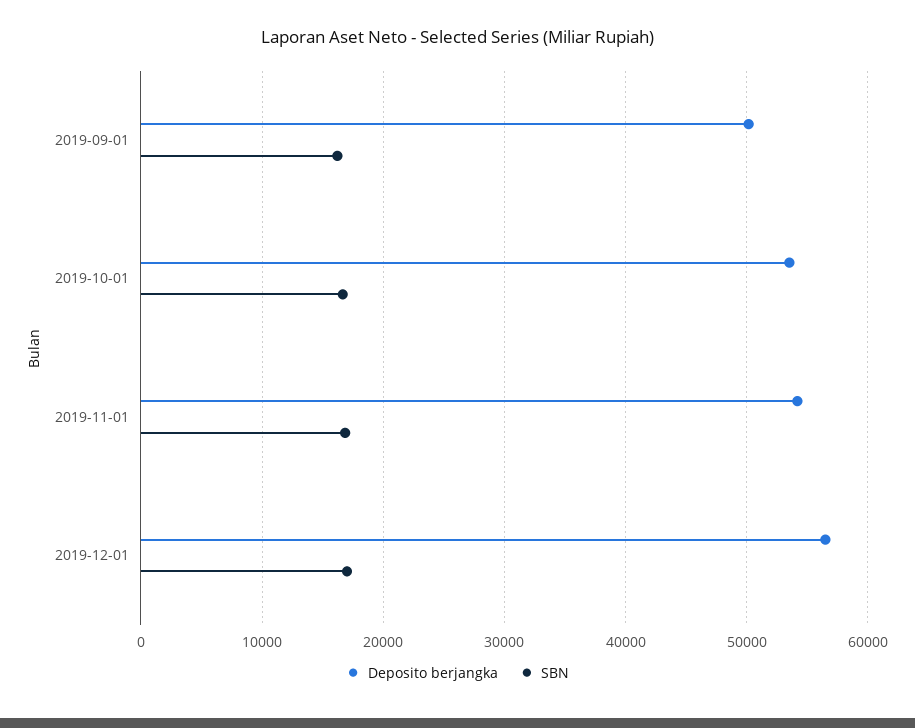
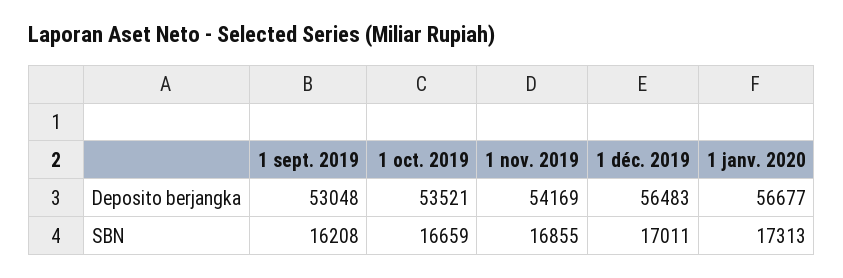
Deposito berjangka, 2019-09-01: 50000 -> 53048
Deposito berjangka, 1 janv. 2020: none -> 56677
SBN, 1 janv. 2020: none -> 17313

